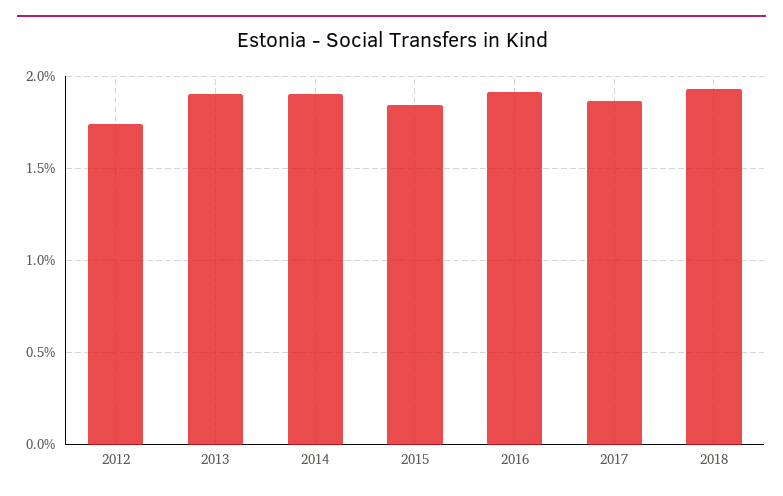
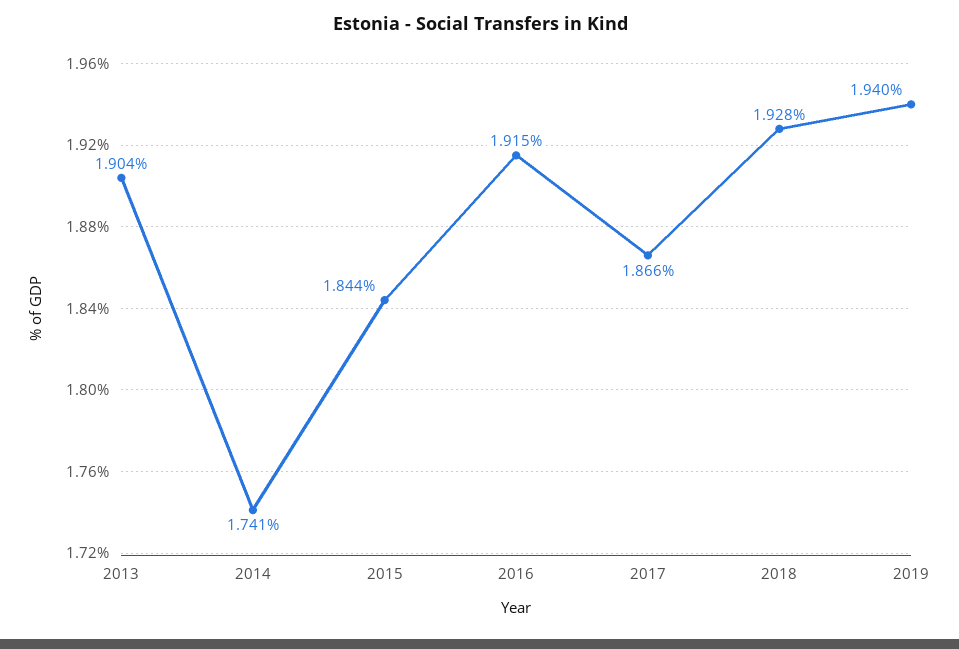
2012: 1.75 -> none
2014: 1.9 -> 1.741
2019: none -> 1.94

